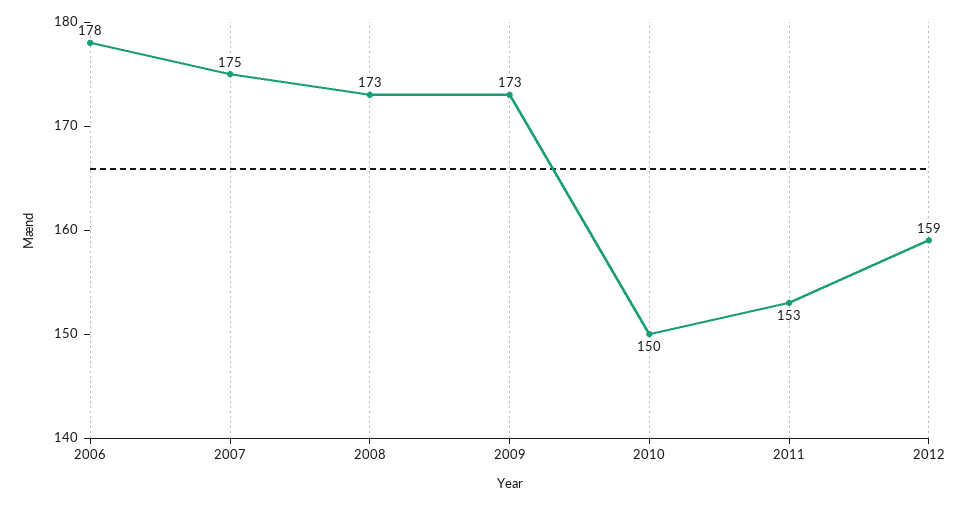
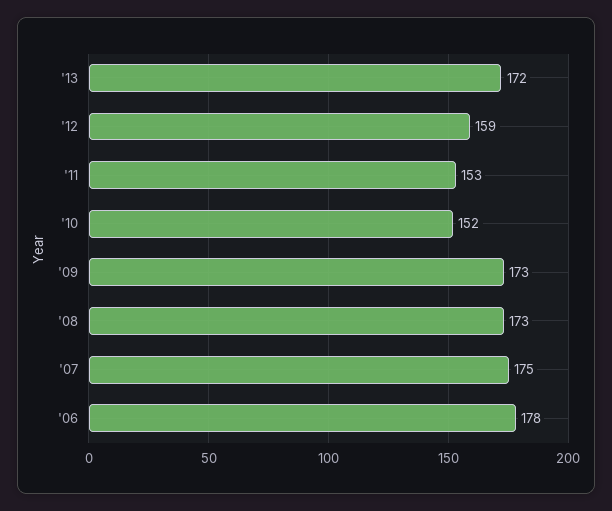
2010: 150 -> 152
'13: none -> 172

